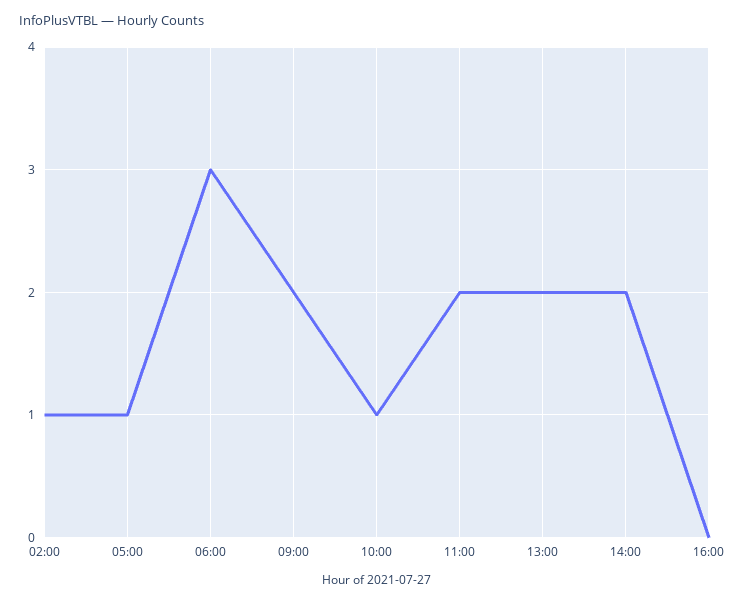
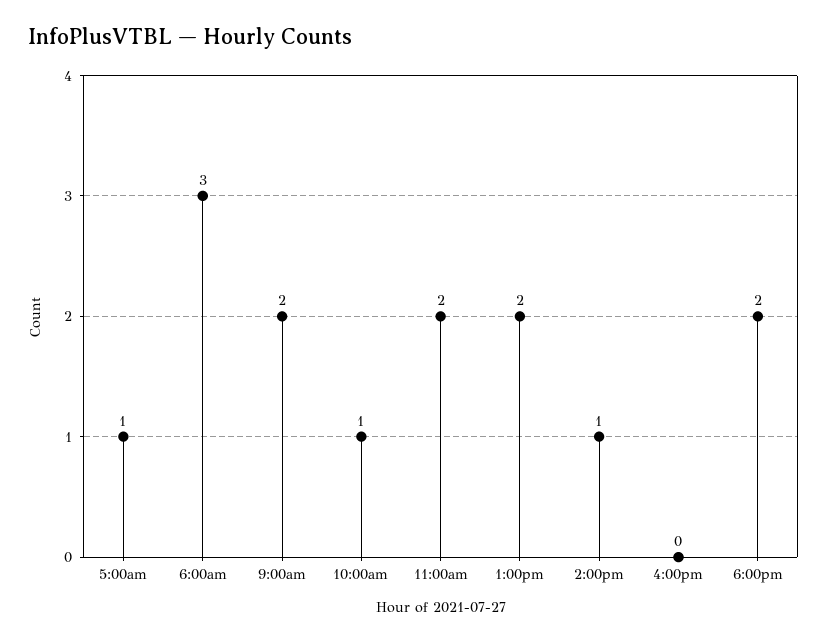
02:00: 1 -> none
14:00: 2 -> 1
6:00pm: none -> 2

